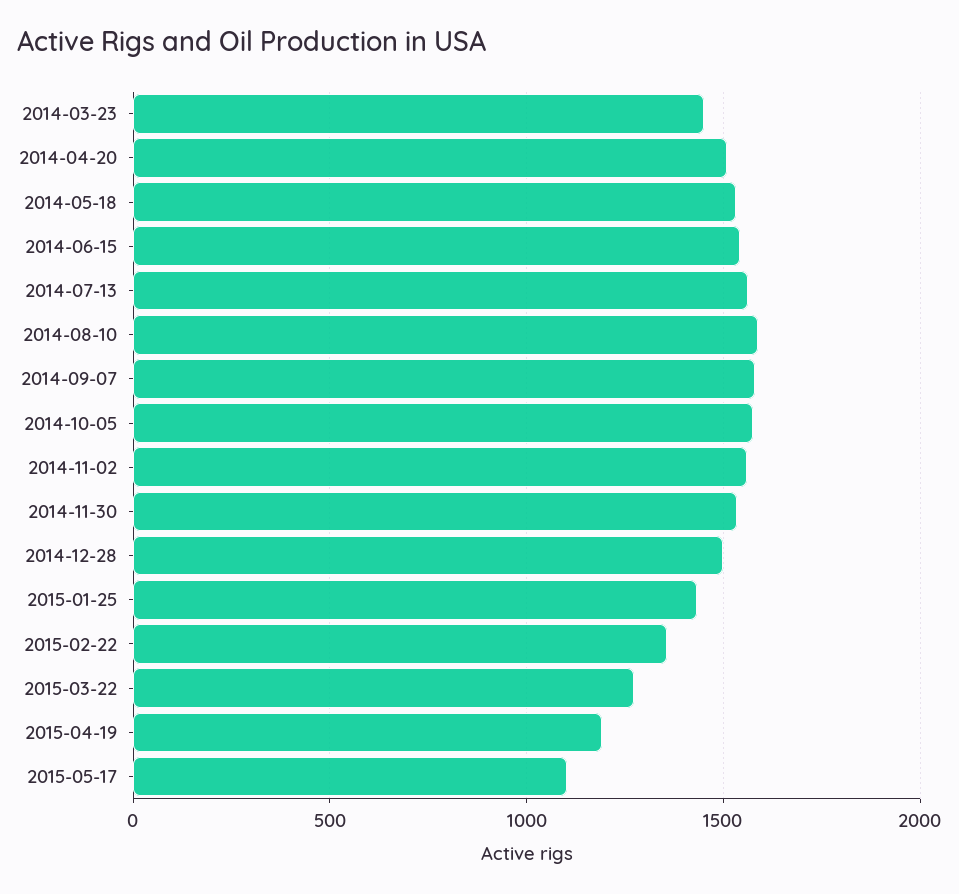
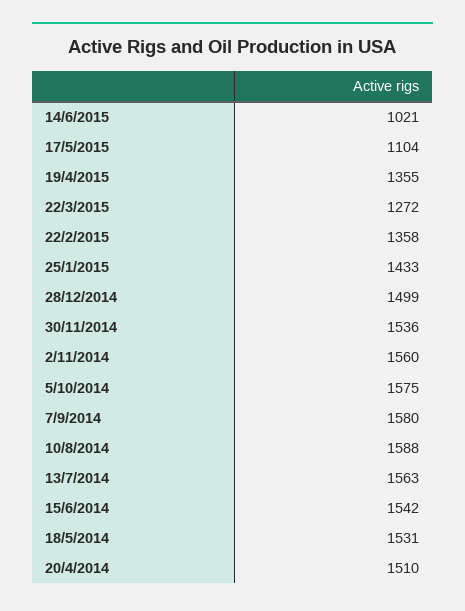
2014-03-23: 1450 -> none
2015-04-19: 1200 -> 1355
14/6/2015: none -> 1021

